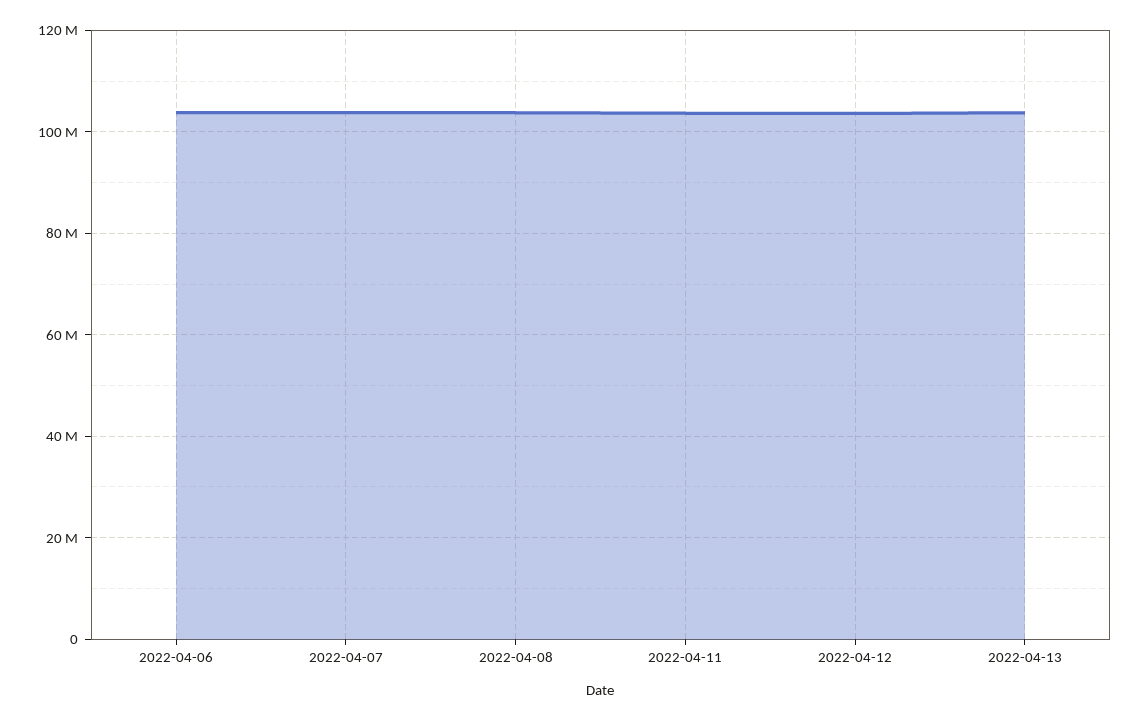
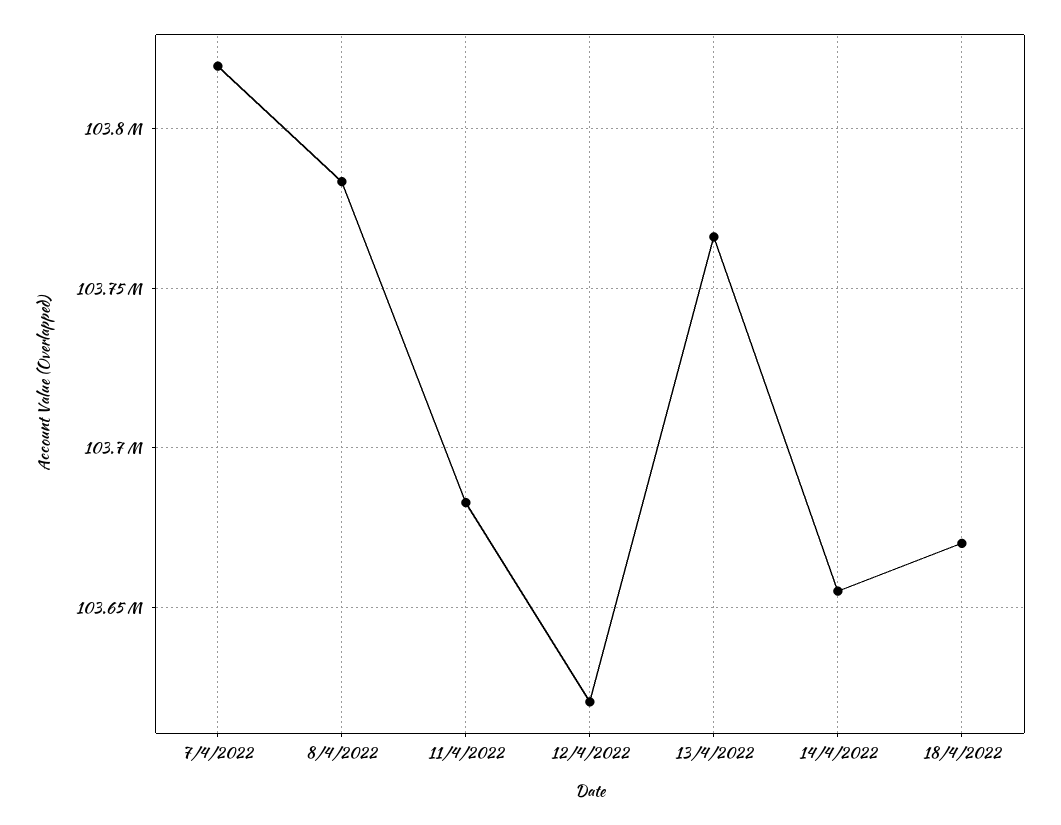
2022-04-06: 104000000 -> none
14/4/2022: none -> 103655000
18/4/2022: none -> 103670000

